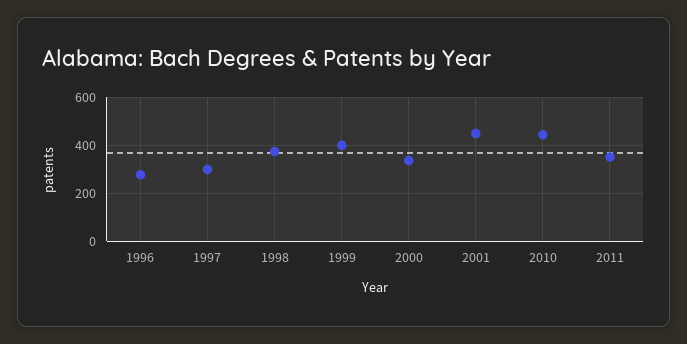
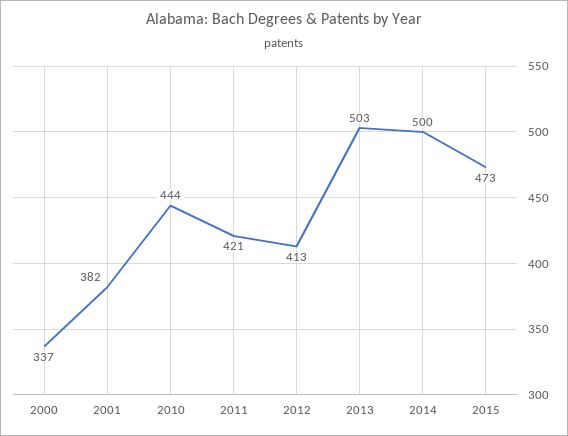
1996: 275 -> none
1997: 300 -> none
1998: 375 -> none
1999: 400 -> none
2001: 450 -> 382
2011: 350 -> 421
2012: none -> 413
2013: none -> 503
2014: none -> 500
2015: none -> 473

